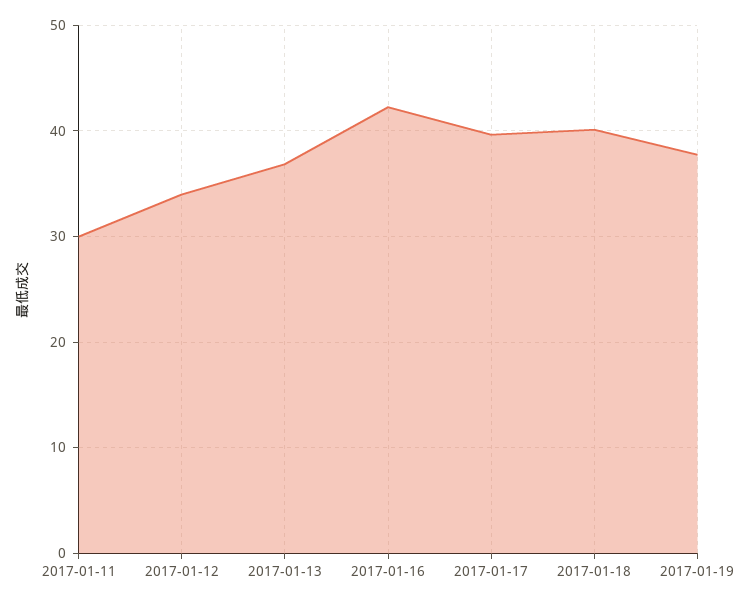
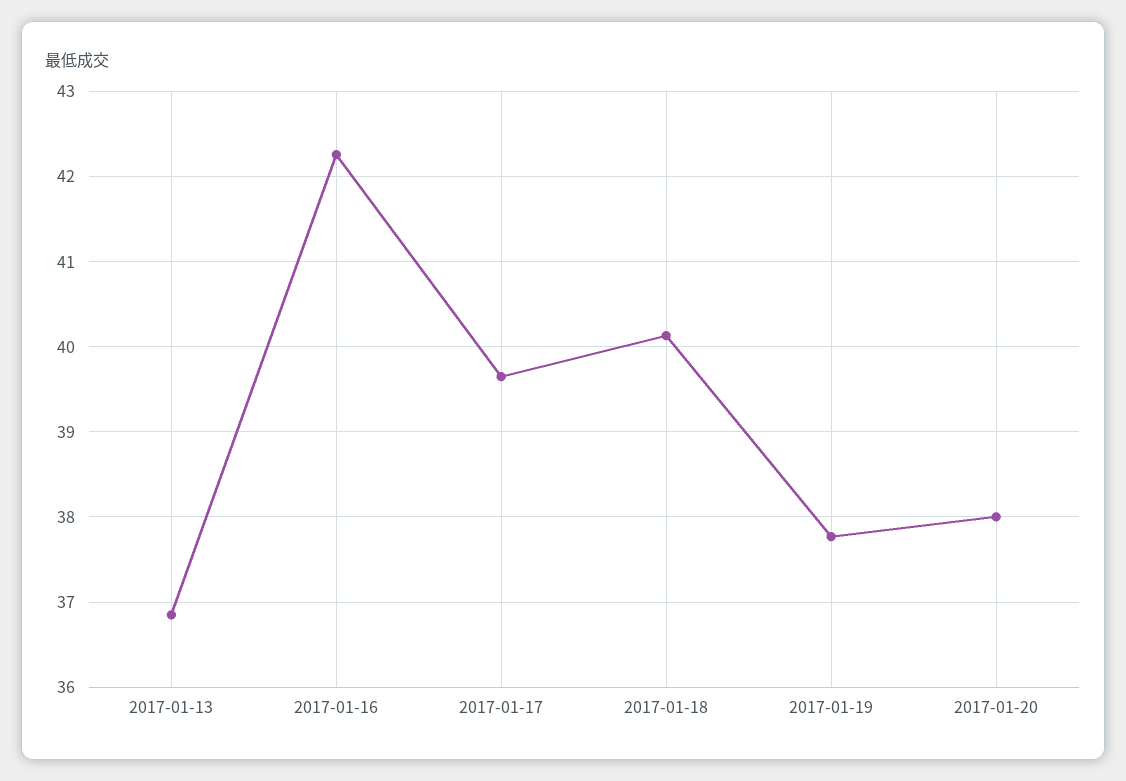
2017-01-11: 30 -> none
2017-01-12: 34 -> none
2017-01-20: none -> 38

